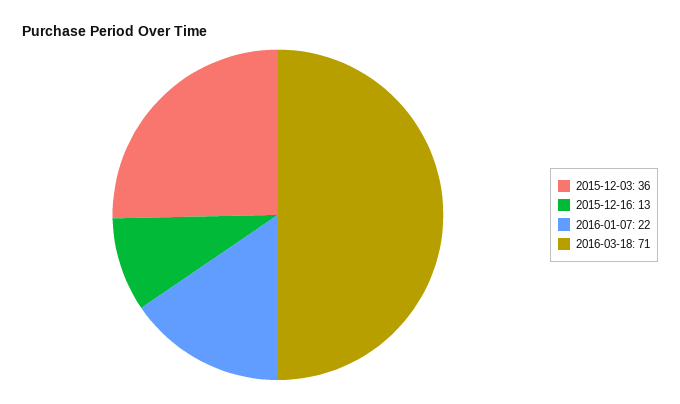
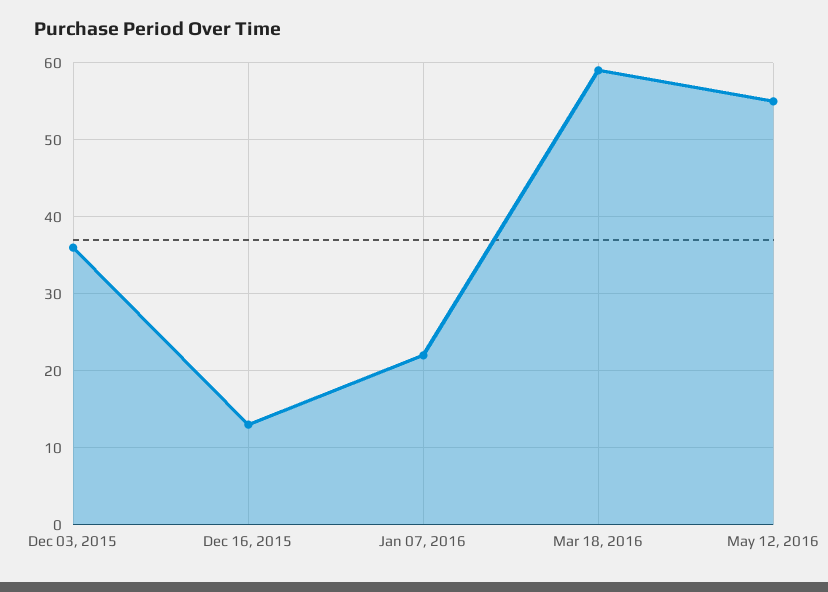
2016-03-18: 71 -> 59
May 12, 2016: none -> 55

